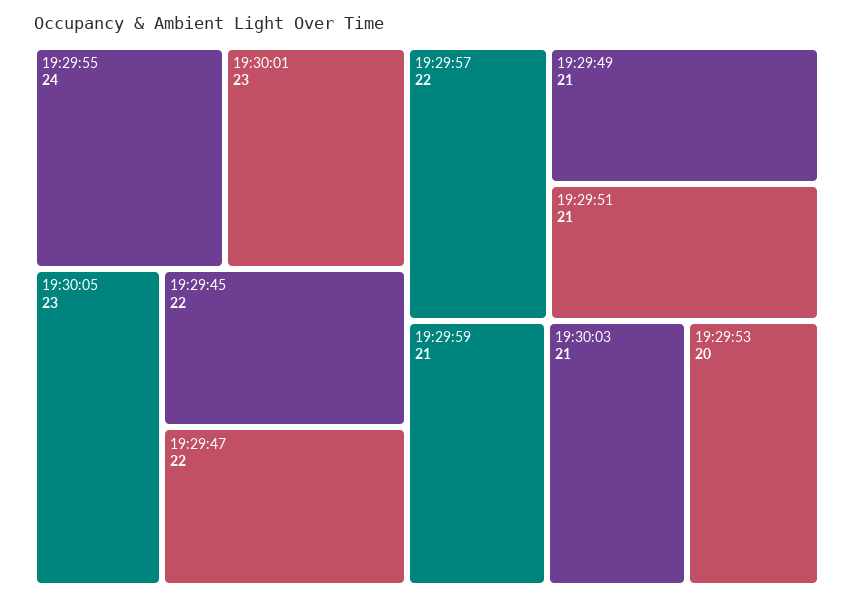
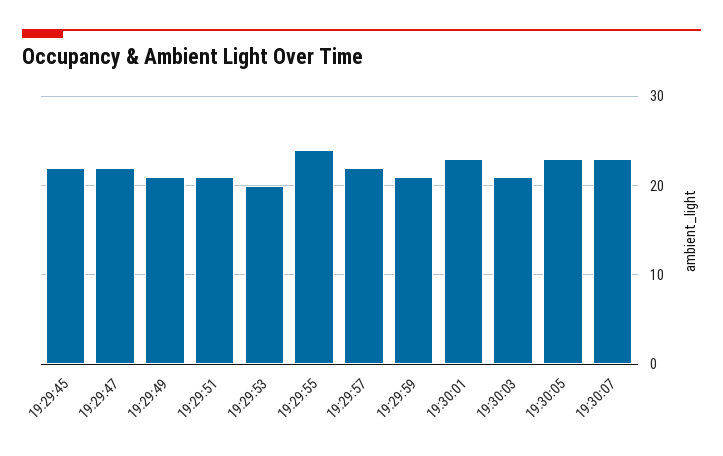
19:30:07: none -> 23

